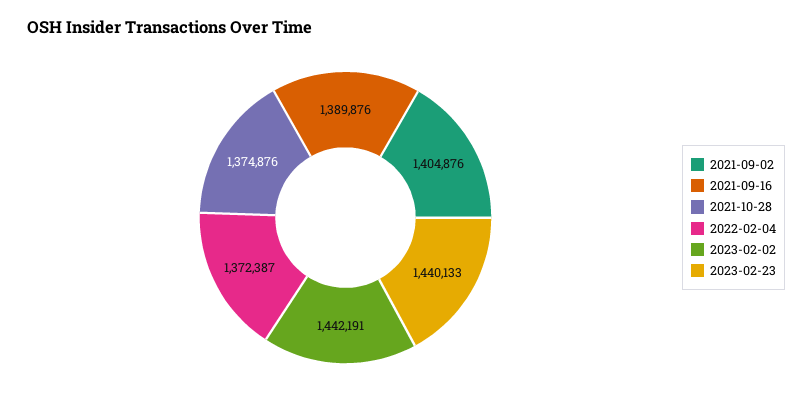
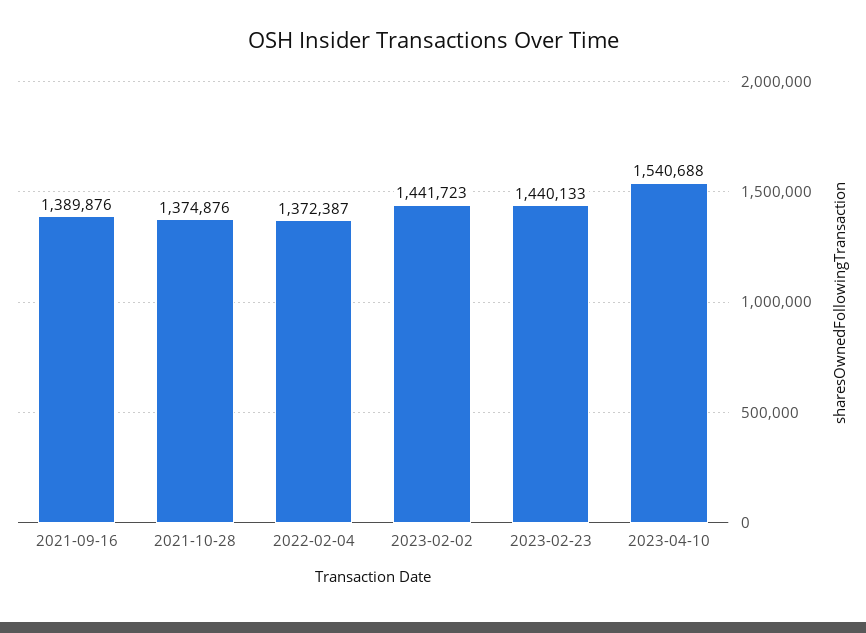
2021-09-02: 1404876 -> none
2023-02-02: 1442191 -> 1441723
2023-04-10: none -> 1540688

